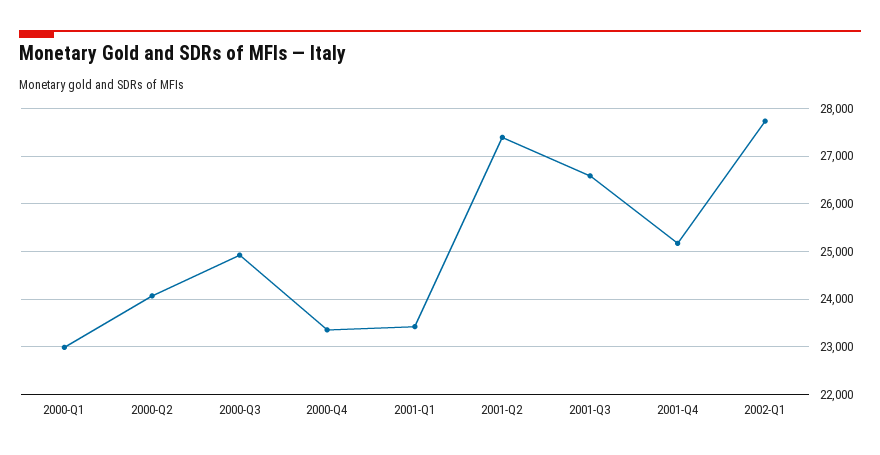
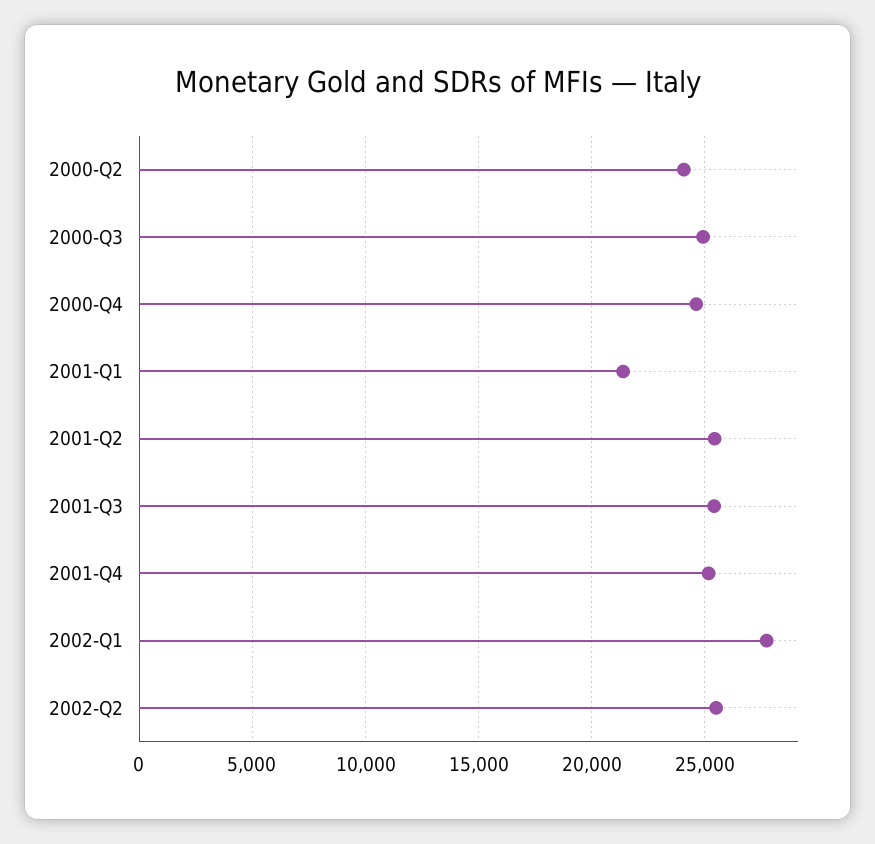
2000-Q1: 23000 -> none
2000-Q4: 23400 -> 24500
2001-Q1: 23400 -> 21500
2001-Q2: 27400 -> 25500
2001-Q3: 26600 -> 25500
2002-Q2: none -> 25500

